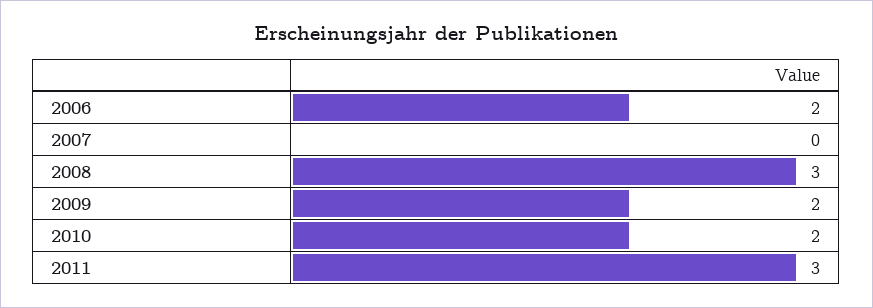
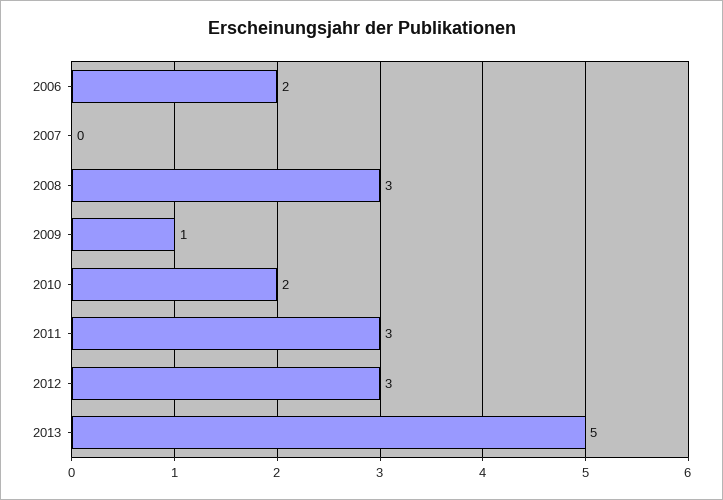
2009: 2 -> 1
2012: none -> 3
2013: none -> 5

